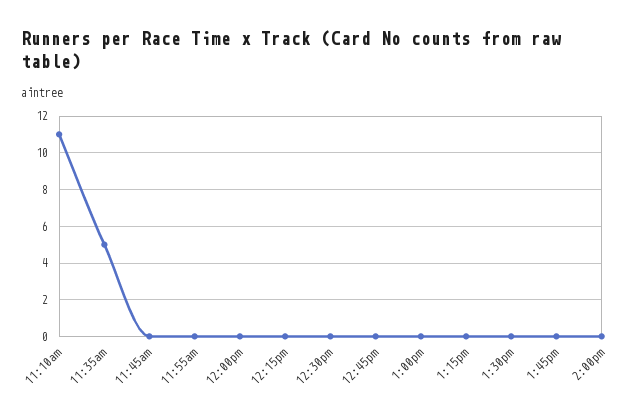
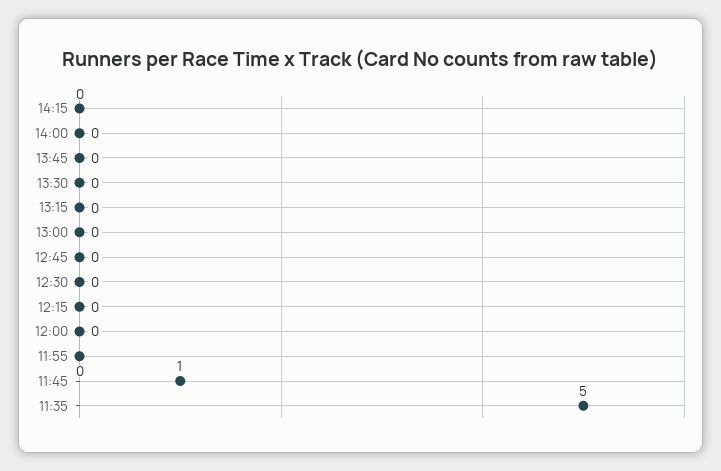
11:10am: 11 -> none
11:45am: 0 -> 1
14:15: none -> 0

